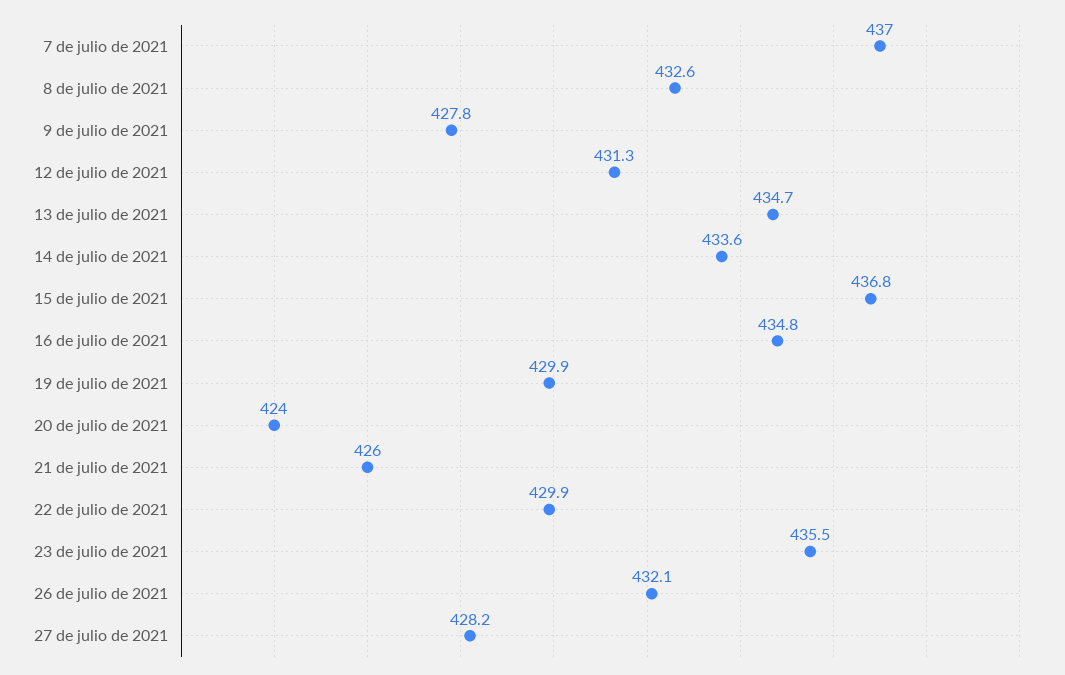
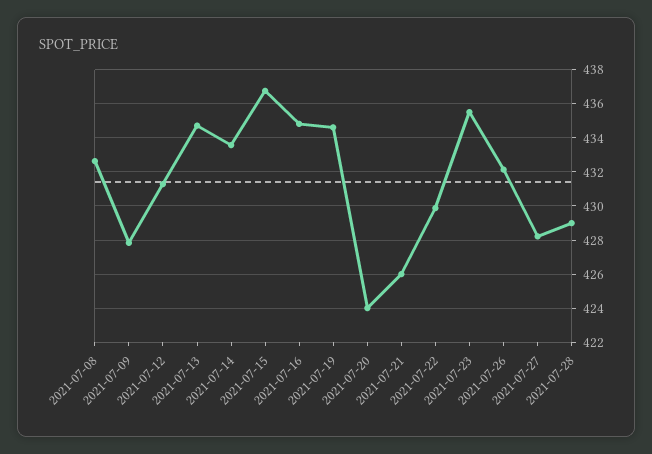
7 de julio de 2021: 437 -> none
19 de julio de 2021: 429.9 -> 434.5
2021-07-28: none -> 429

